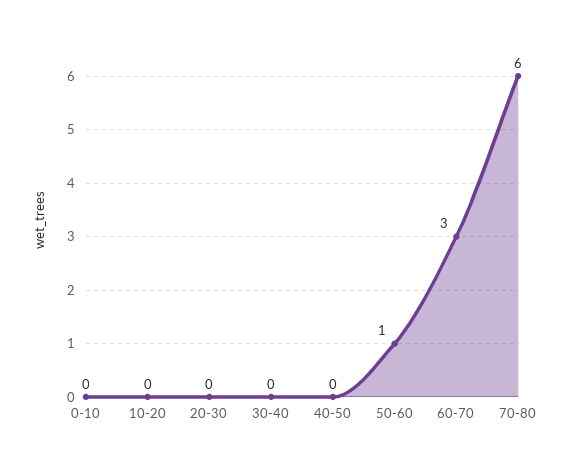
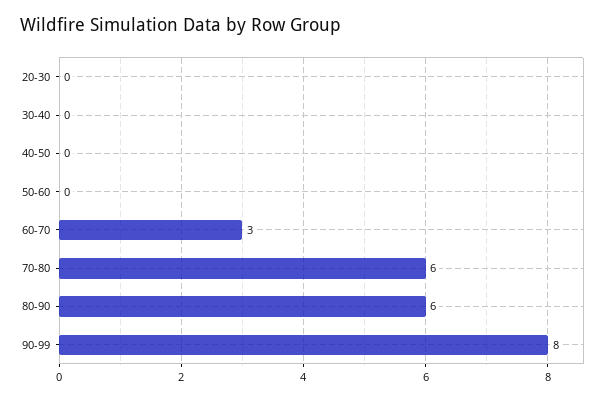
0-10: 0 -> none
10-20: 0 -> none
50-60: 1 -> 0
80-90: none -> 6
90-99: none -> 8

